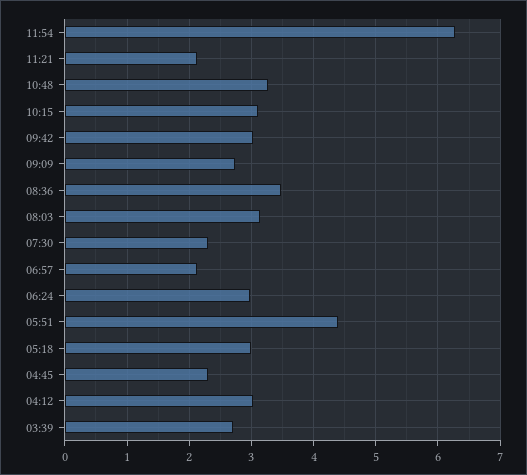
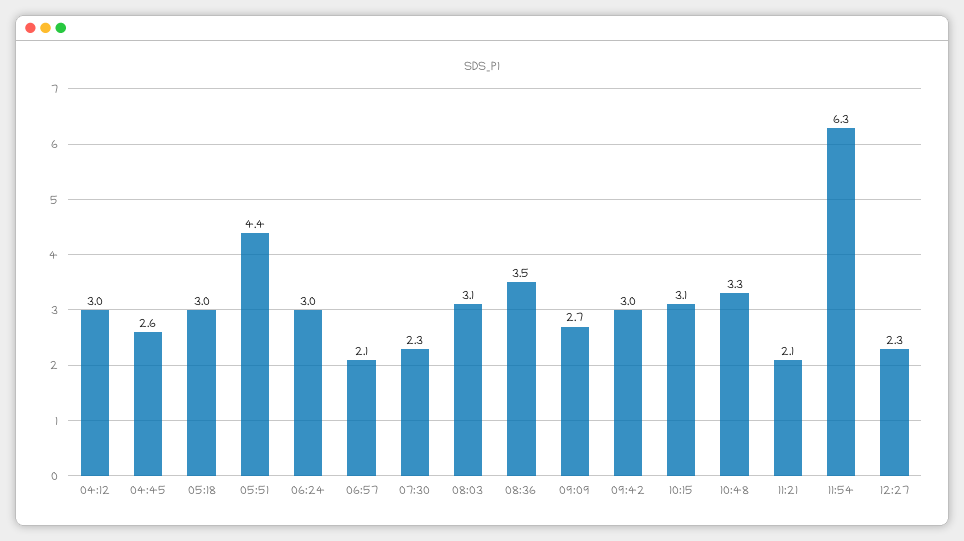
04:45: 2.3 -> 2.6
03:39: 2.7 -> none
12:27: none -> 2.3

